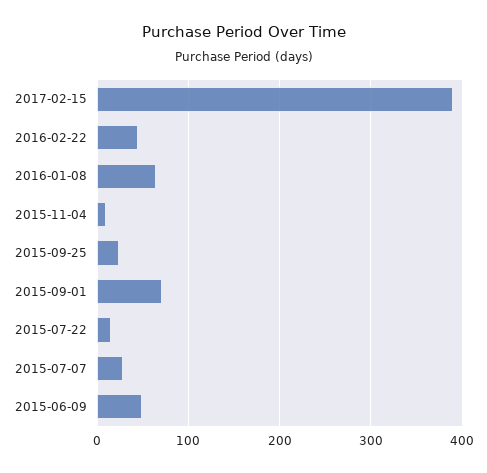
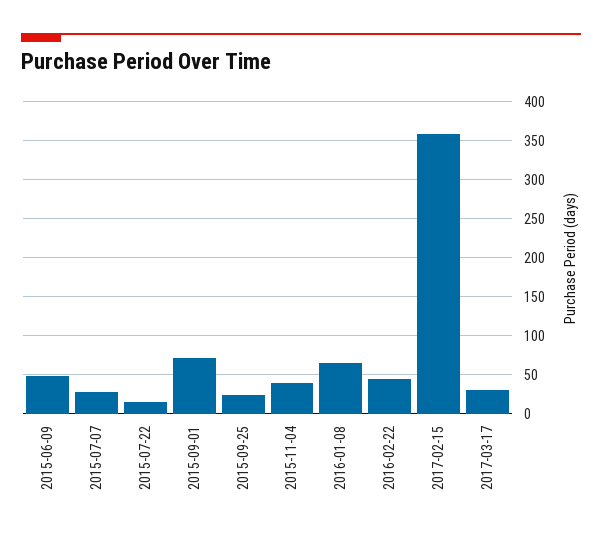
2017-02-15: 390 -> 360
2015-11-04: 10 -> 40
2017-03-17: none -> 30

